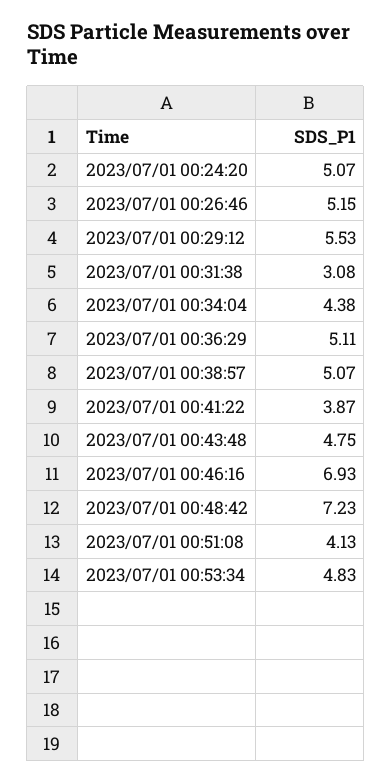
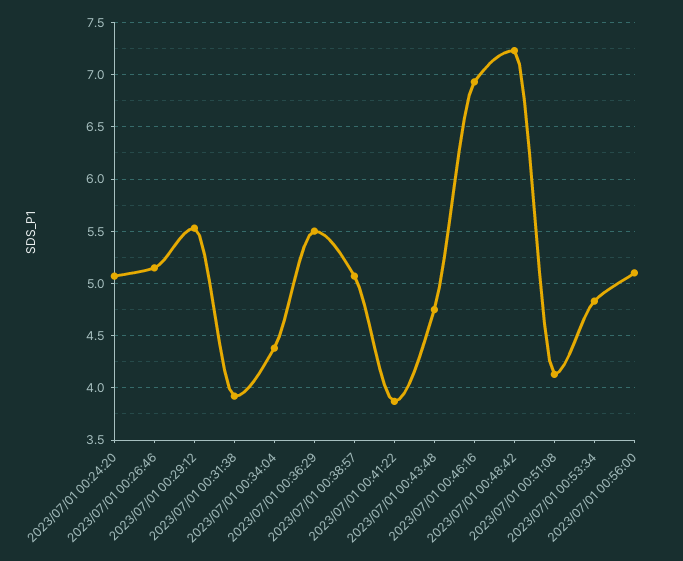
2023/07/01 00:31:38: 3.08 -> 3.9
2023/07/01 00:36:29: 5.11 -> 5.5
2023/07/01 00:56:00: none -> 5.1

